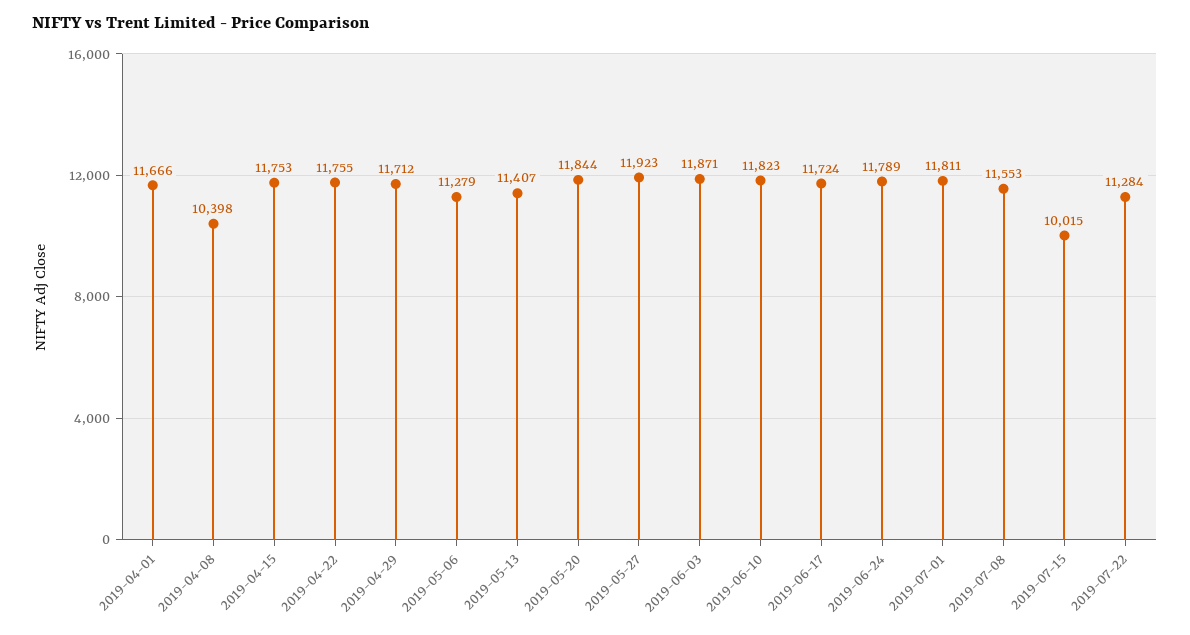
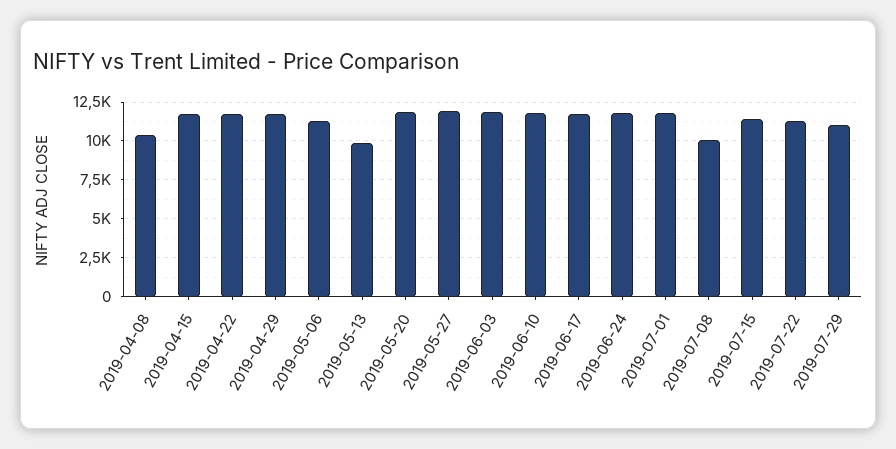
2019-04-01: 11666 -> none
2019-05-13: 11407 -> 10000
2019-07-08: 11553 -> 10000
2019-07-15: 10015 -> 11500
2019-07-29: none -> 11000

